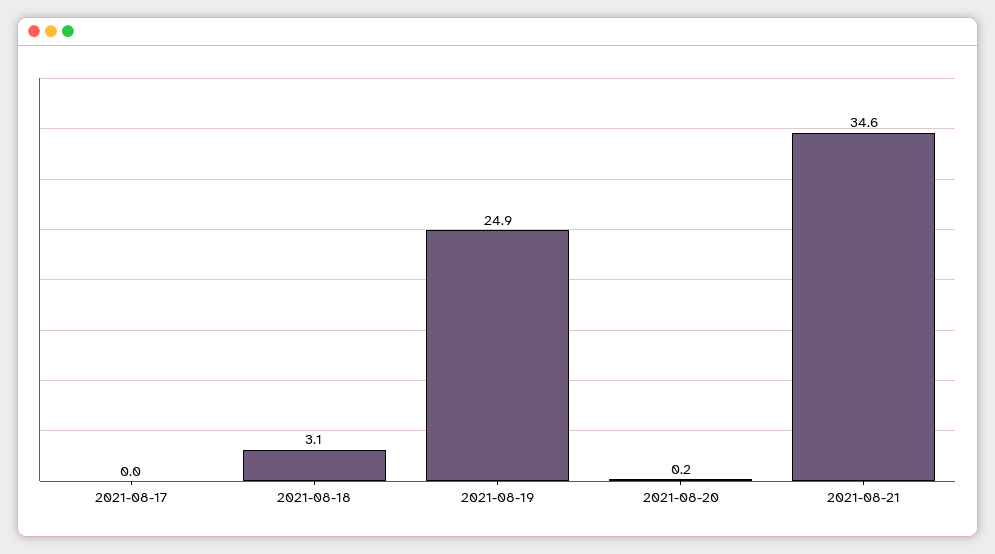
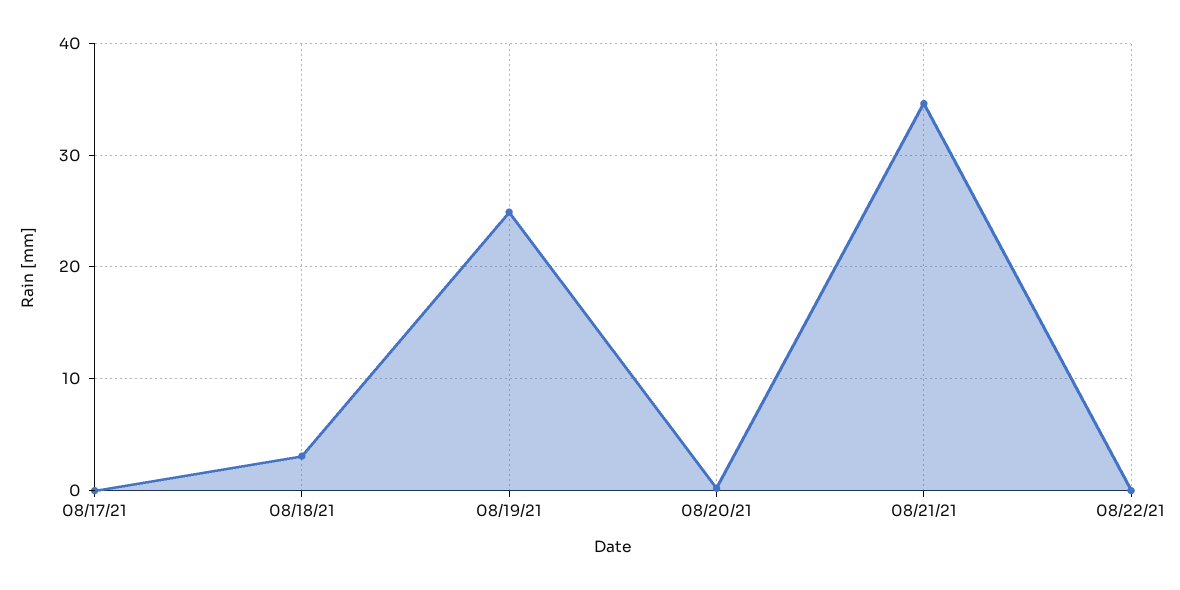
08/22/21: none -> 0

